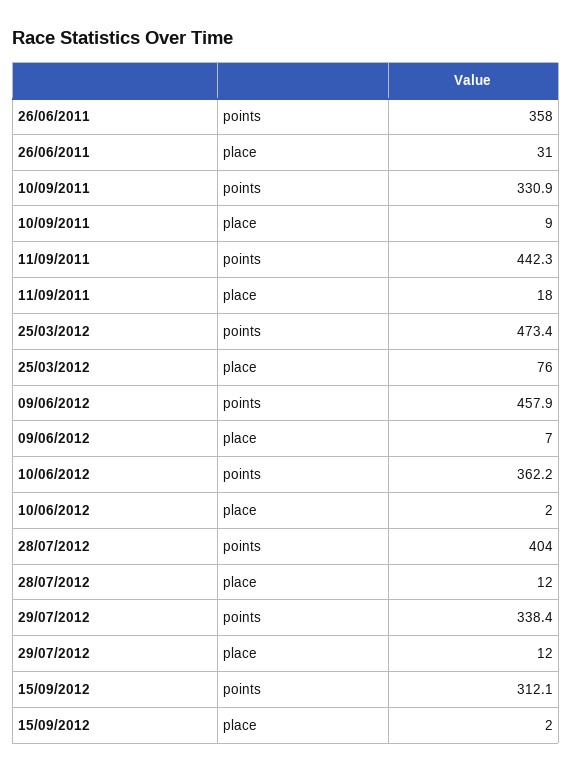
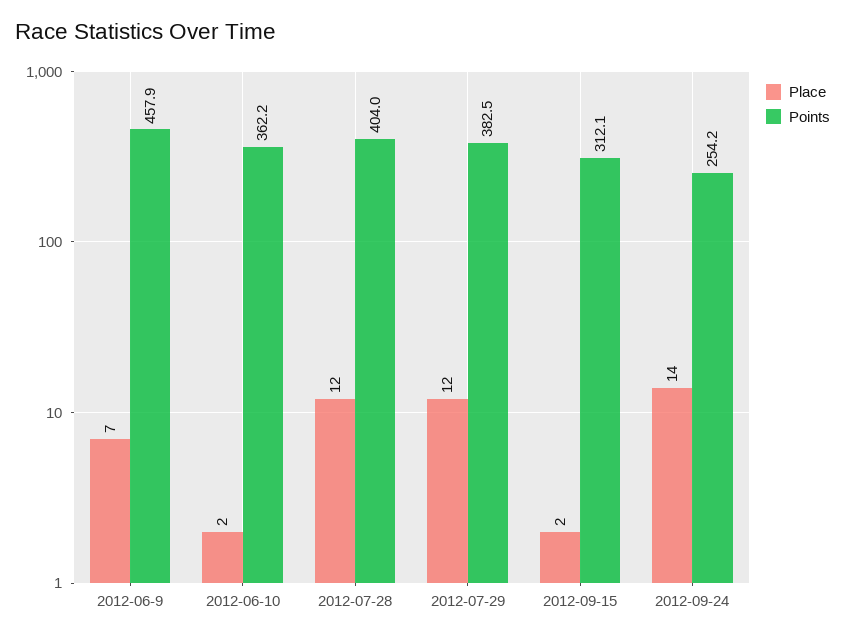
points, 26/06/2011: 358 -> none
place, 26/06/2011: 31 -> none
points, 10/09/2011: 330.9 -> none
place, 10/09/2011: 9 -> none
points, 11/09/2011: 442.3 -> none
place, 11/09/2011: 18 -> none
points, 25/03/2012: 473.4 -> none
place, 25/03/2012: 76 -> none
points, 29/07/2012: 338.4 -> 382.5
place, 2012-09-24: none -> 14
points, 2012-09-24: none -> 254.2

